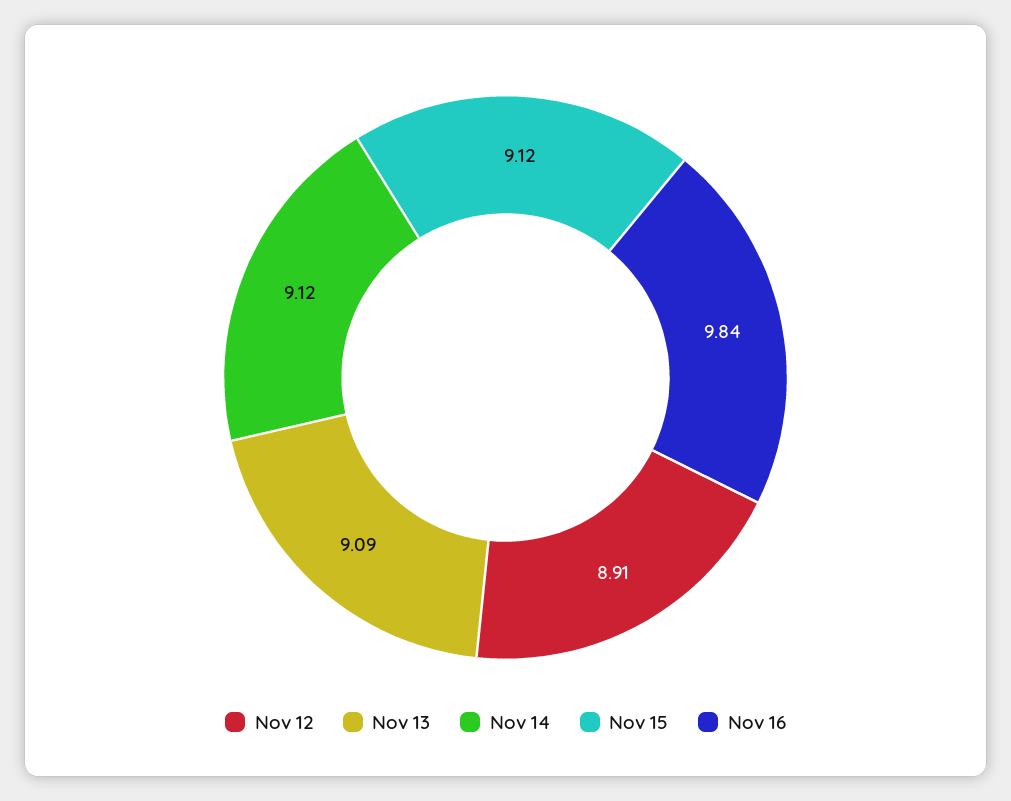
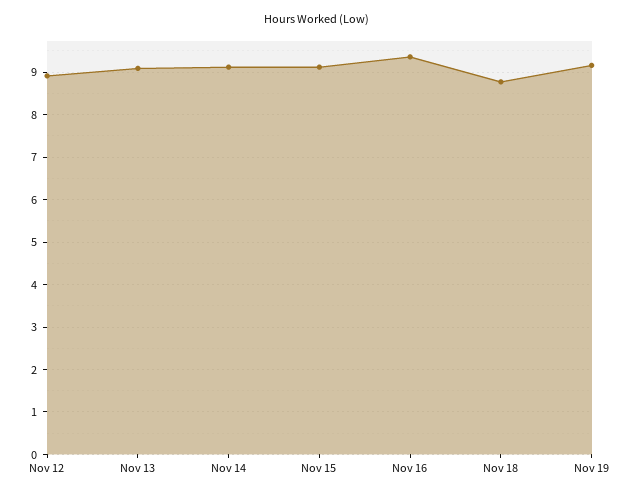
Nov 16: 9.84 -> 9.4
Nov 18: none -> 8.8
Nov 19: none -> 9.2

